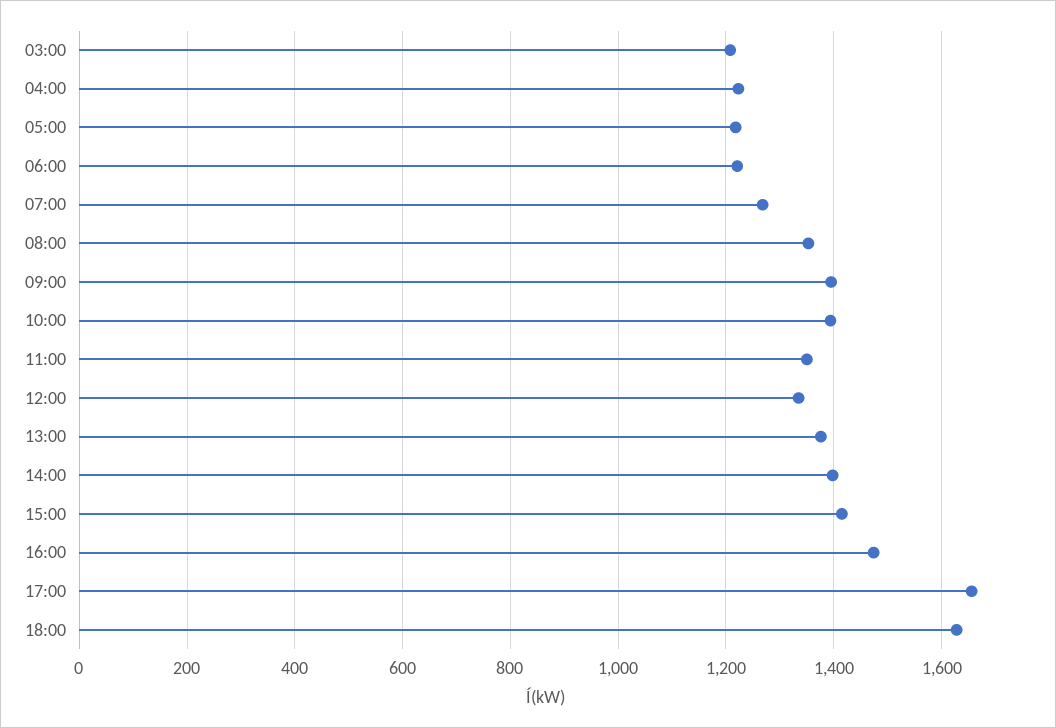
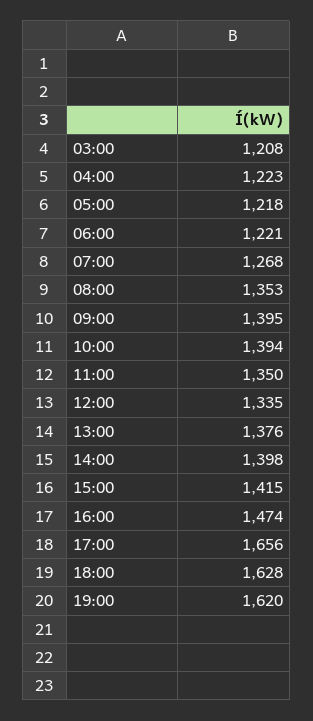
19:00: none -> 1620

